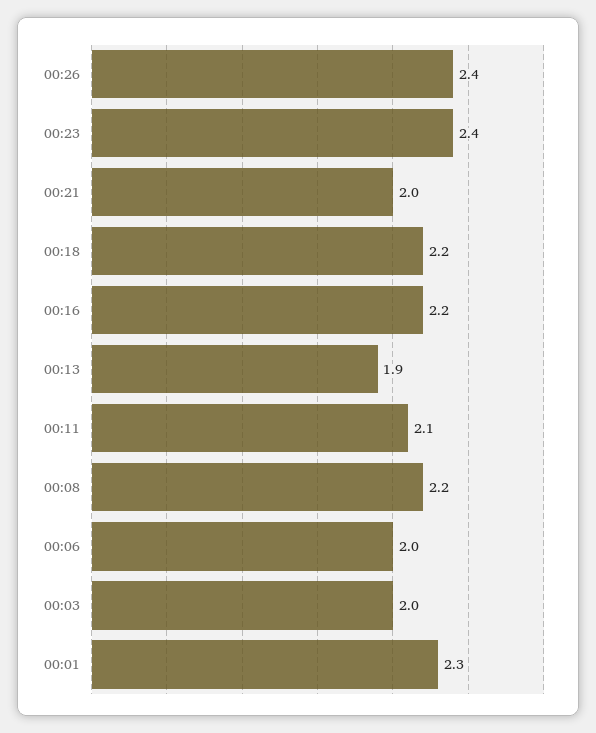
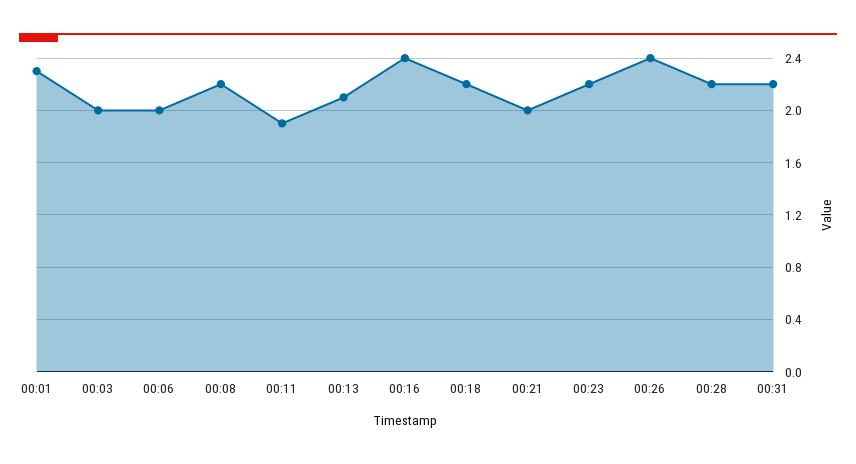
00:23: 2.4 -> 2.2
00:16: 2.2 -> 2.4
00:13: 1.9 -> 2.1
00:11: 2.1 -> 1.9
00:28: none -> 2.2
00:31: none -> 2.2

